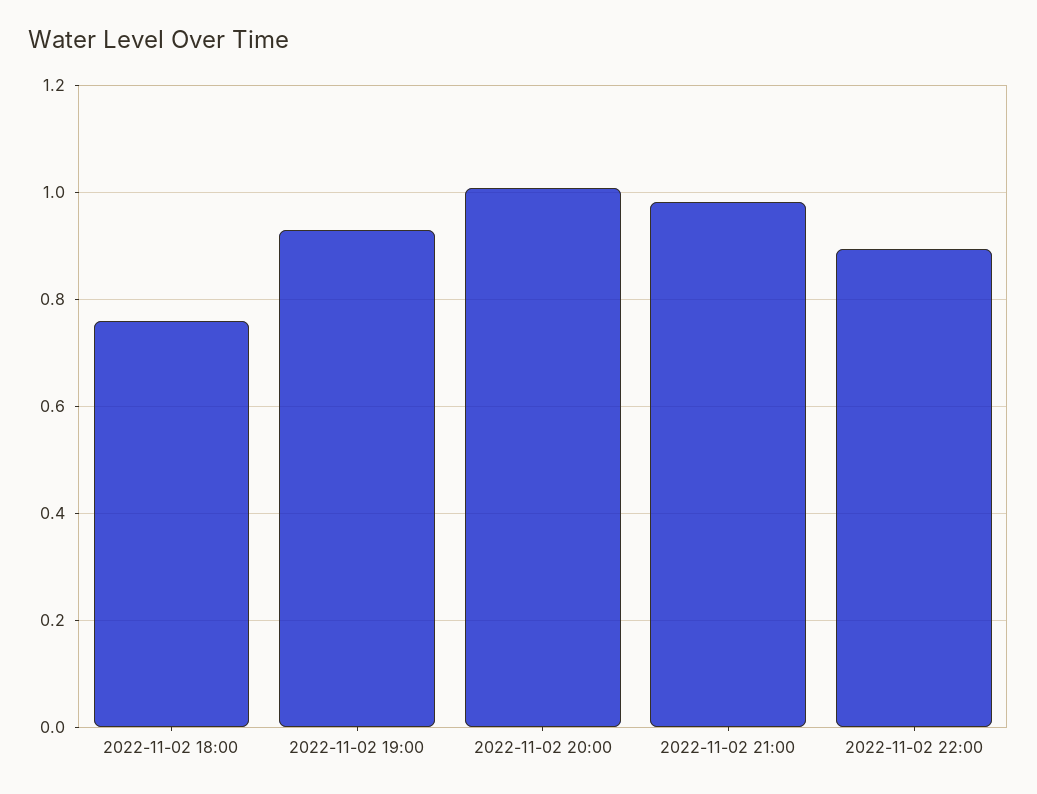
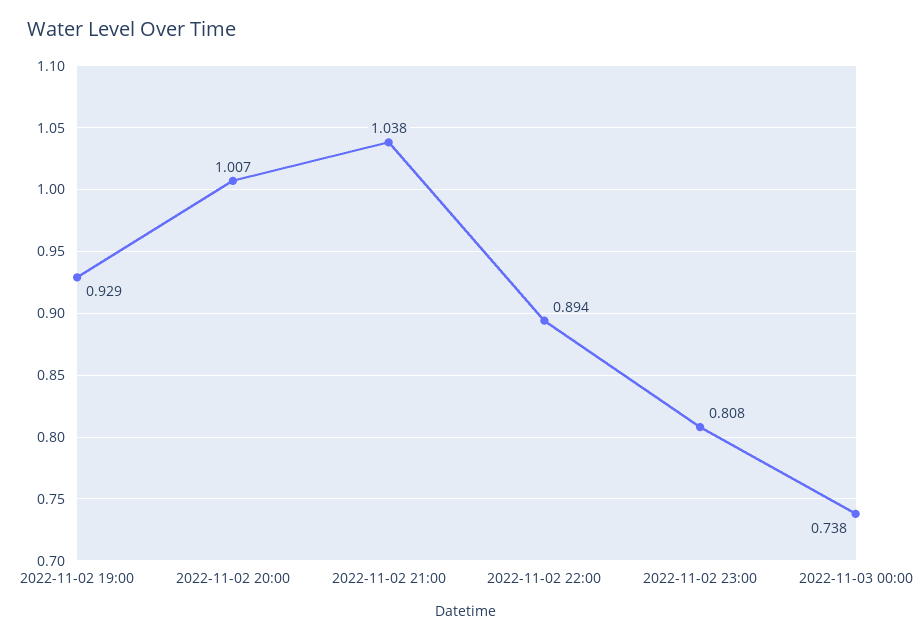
2022-11-02 18:00: 0.76 -> none
2022-11-02 21:00: 0.98 -> 1.038
2022-11-02 23:00: none -> 0.808
2022-11-03 00:00: none -> 0.738

